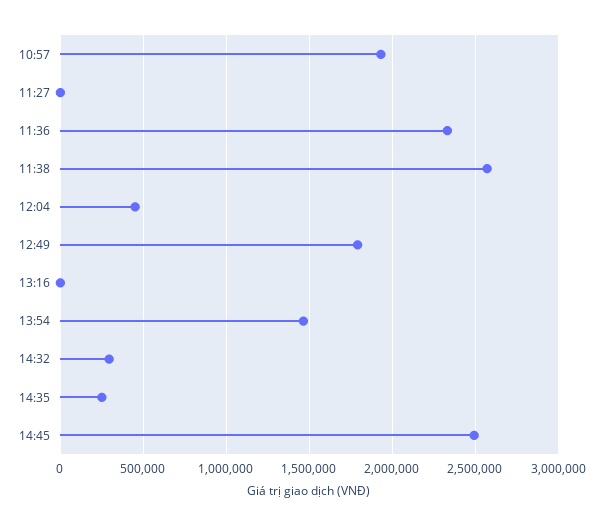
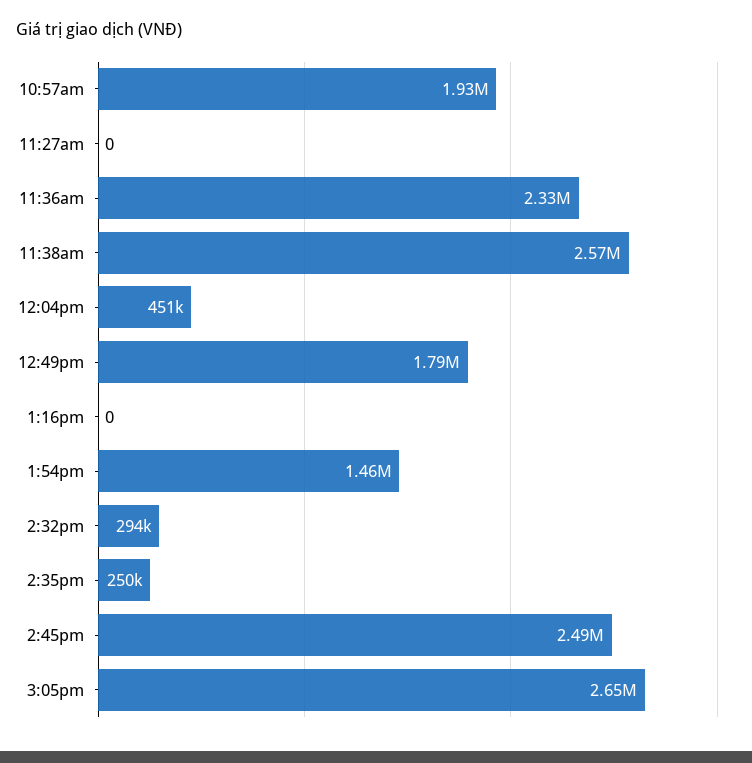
3:05pm: none -> 2650000

